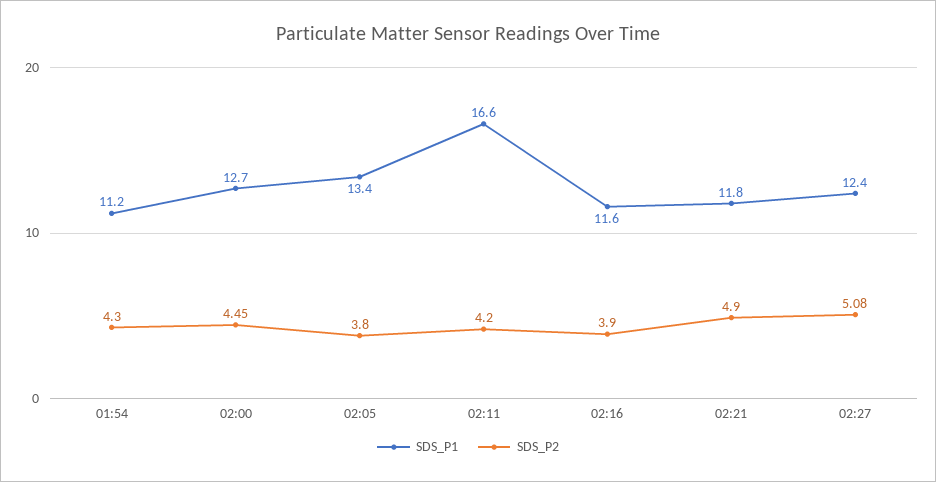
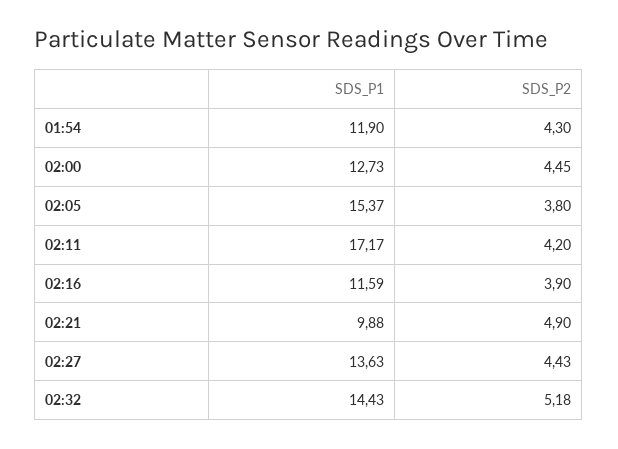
SDS_P1, 01:54: 11.2 -> 11.9
SDS_P1, 02:05: 13.4 -> 15.37
SDS_P1, 02:11: 16.6 -> 17.17
SDS_P1, 02:21: 11.8 -> 9.88
SDS_P1, 02:27: 12.4 -> 13.63
SDS_P2, 02:27: 5.08 -> 4.43
SDS_P1, 02:32: none -> 14.43
SDS_P2, 02:32: none -> 5.18

